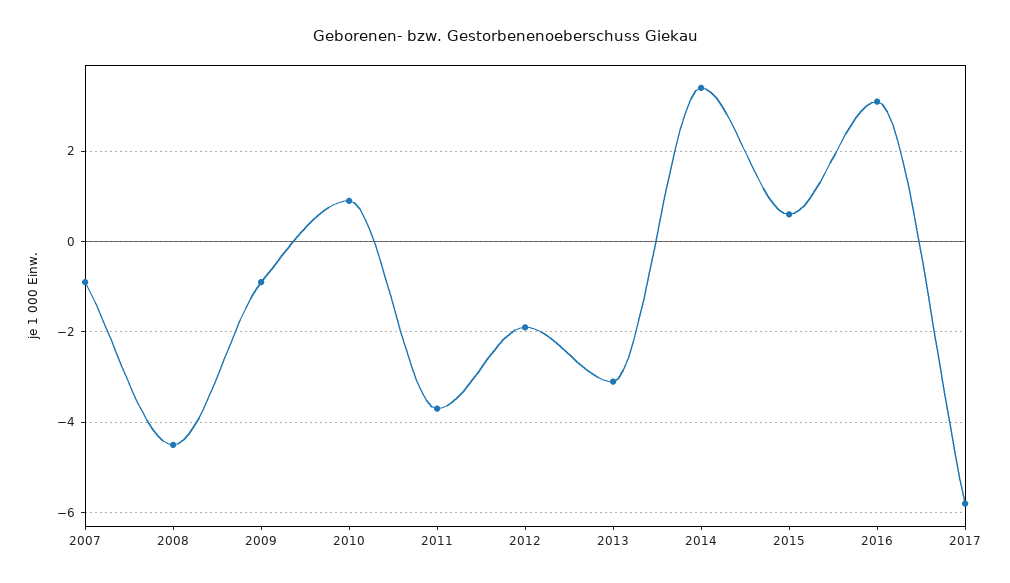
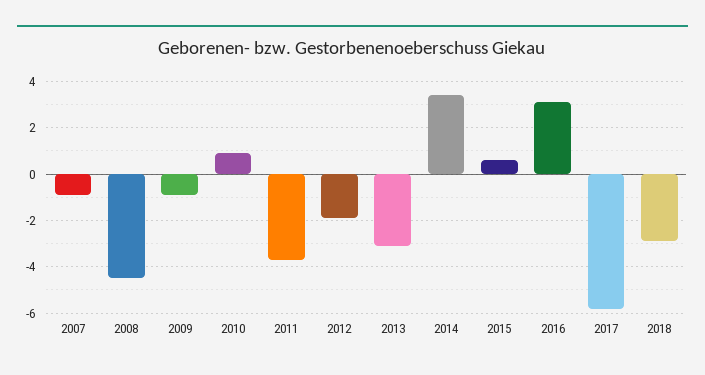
2018: none -> -3

